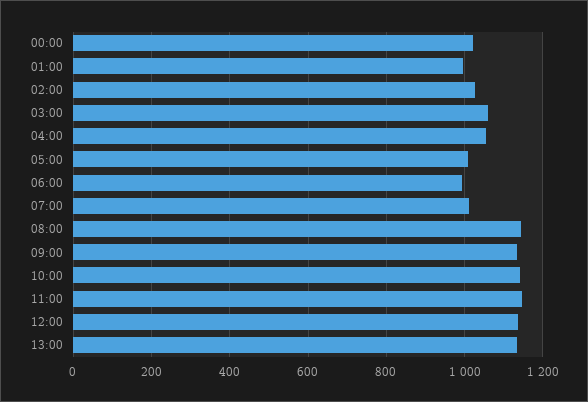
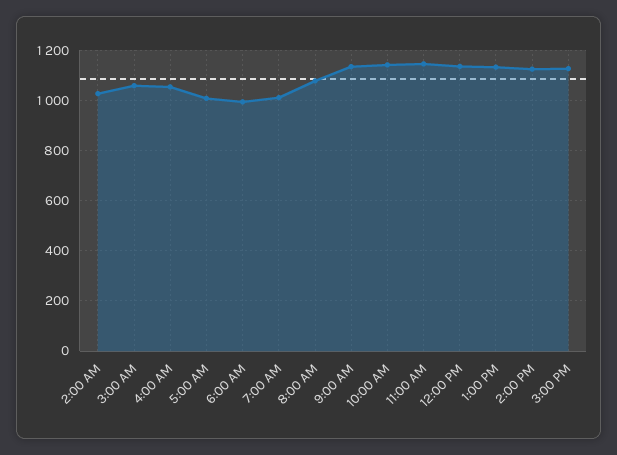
00:00: 1020 -> none
01:00: 1000 -> none
08:00: 1140 -> 1075
2:00 PM: none -> 1125
3:00 PM: none -> 1125

